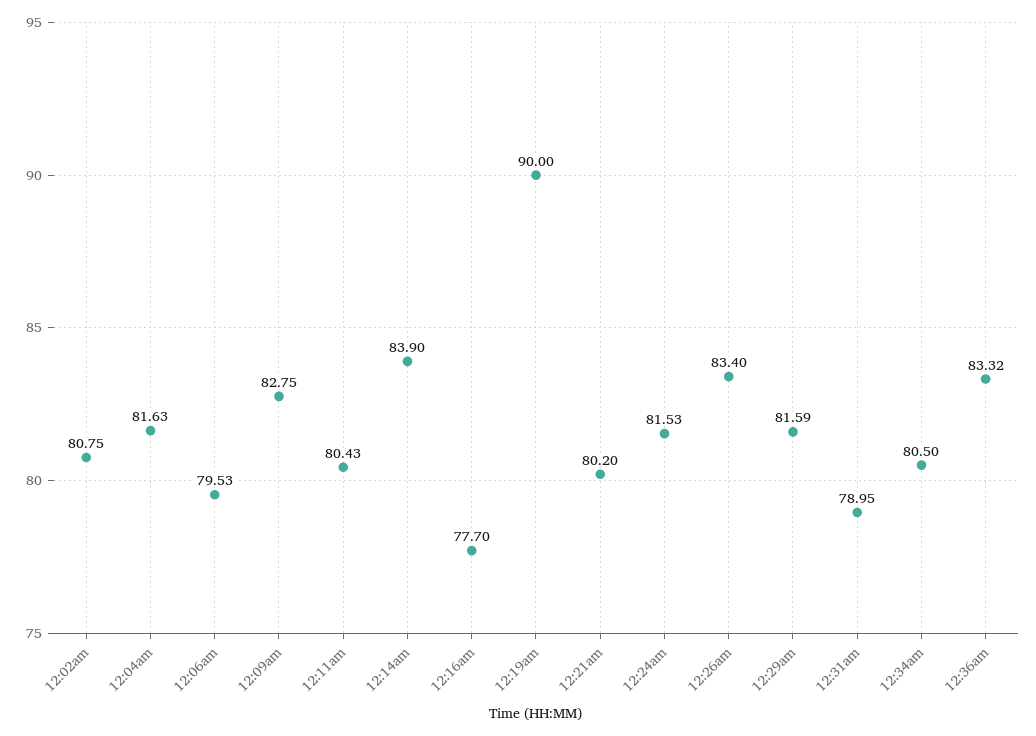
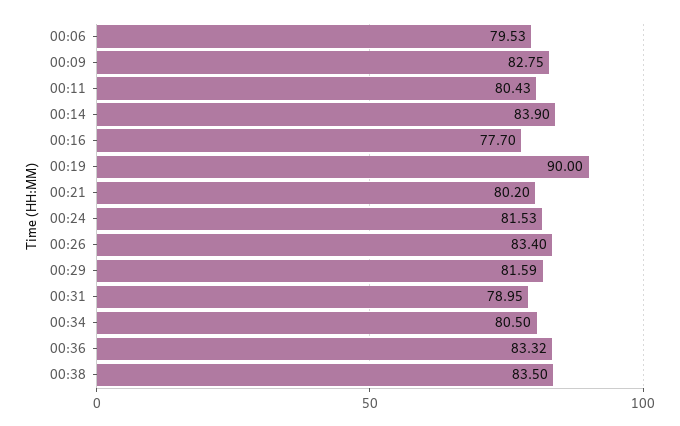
12:02am: 80.75 -> none
12:04am: 81.63 -> none
00:38: none -> 83.5

